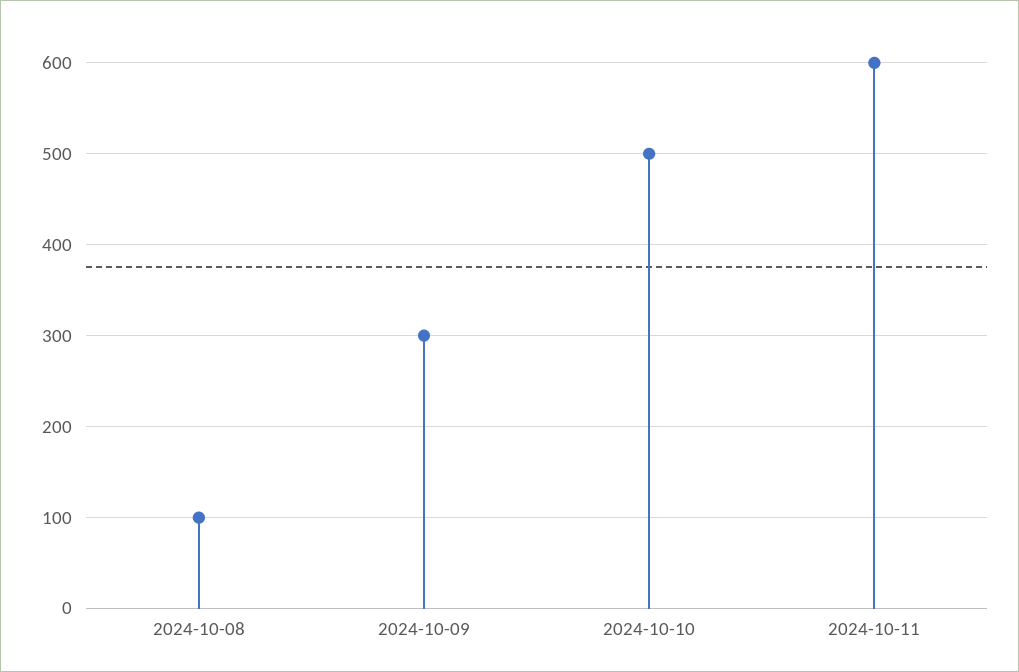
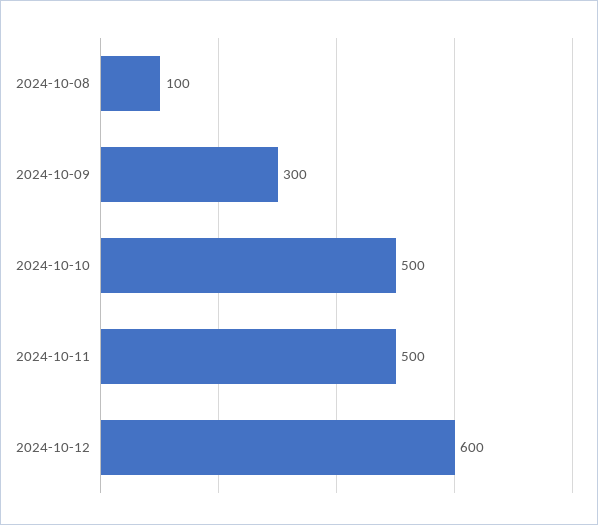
2024-10-11: 600 -> 500
2024-10-12: none -> 600

